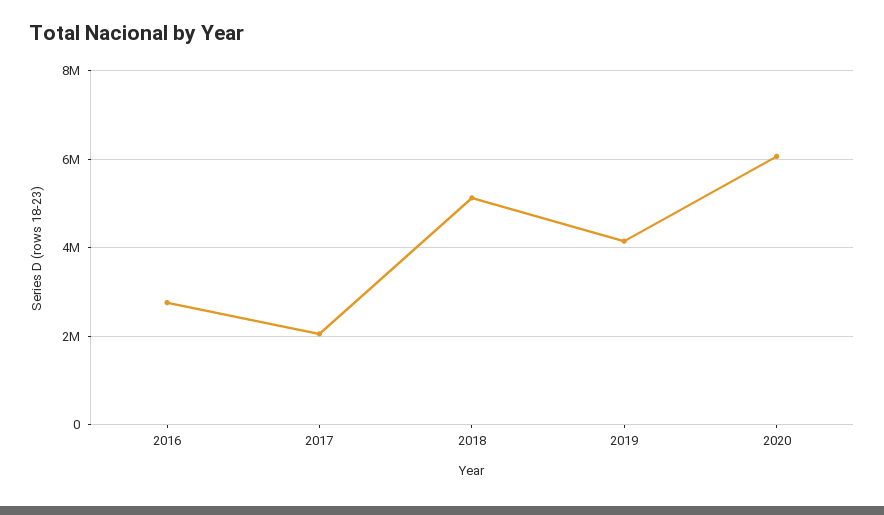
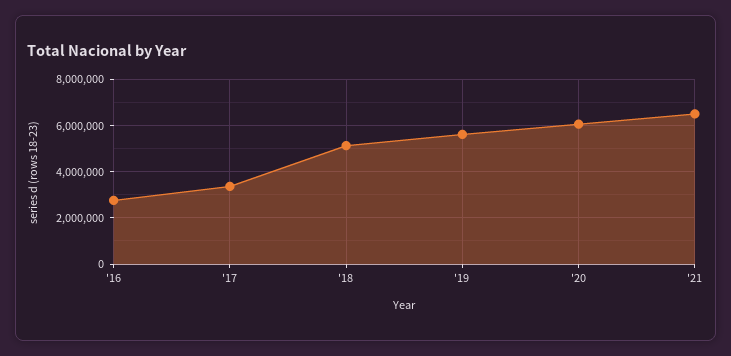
2017: 2000000 -> 3500000
2019: 4200000 -> 5500000
'21: none -> 6500000

